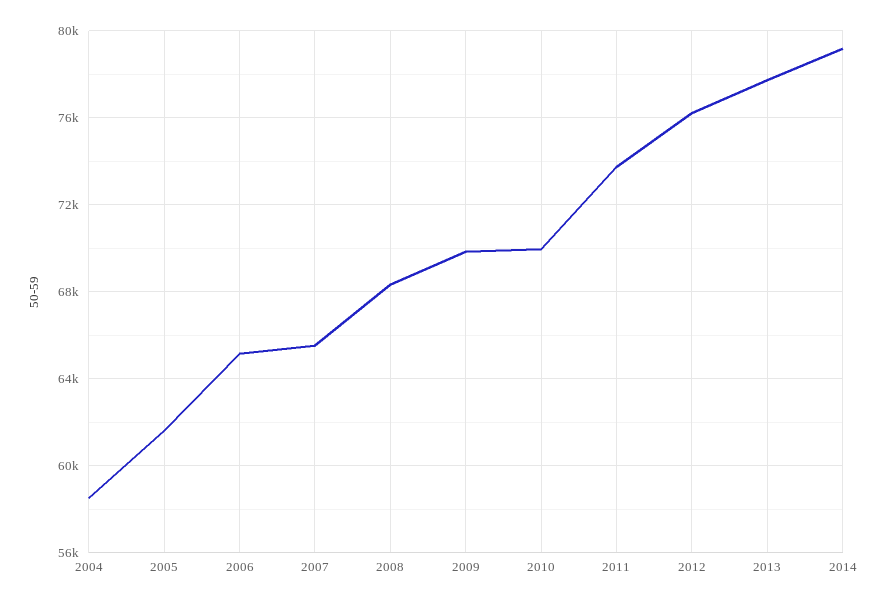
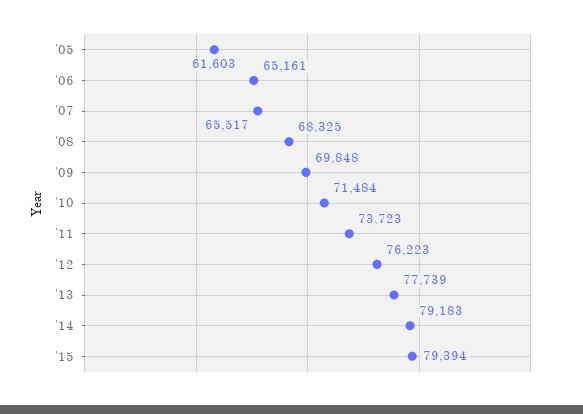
2004: 58500 -> none
2010: 70000 -> 71484
'15: none -> 79394

